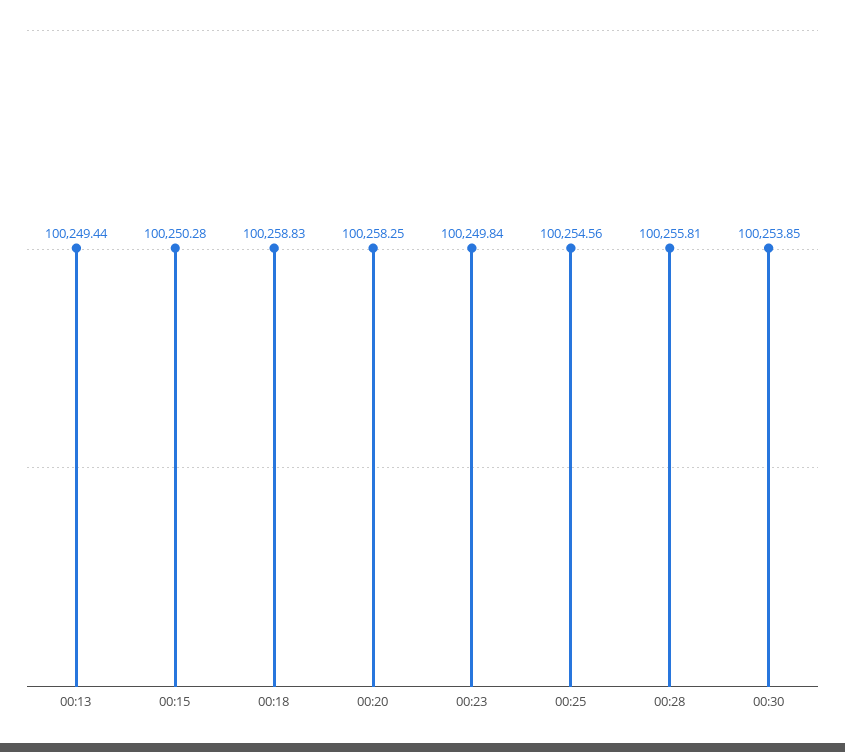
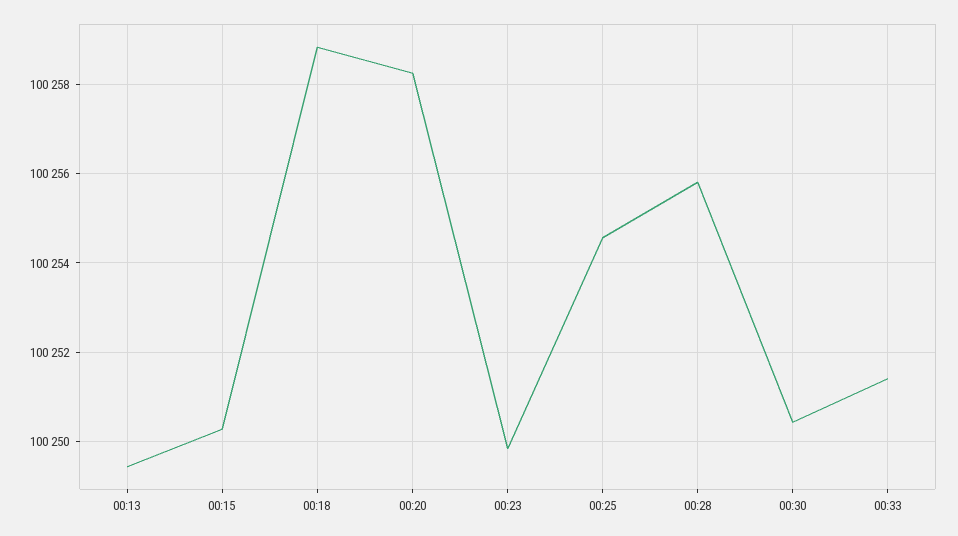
00:30: 100253.85 -> 100250.4
00:33: none -> 100251.4

